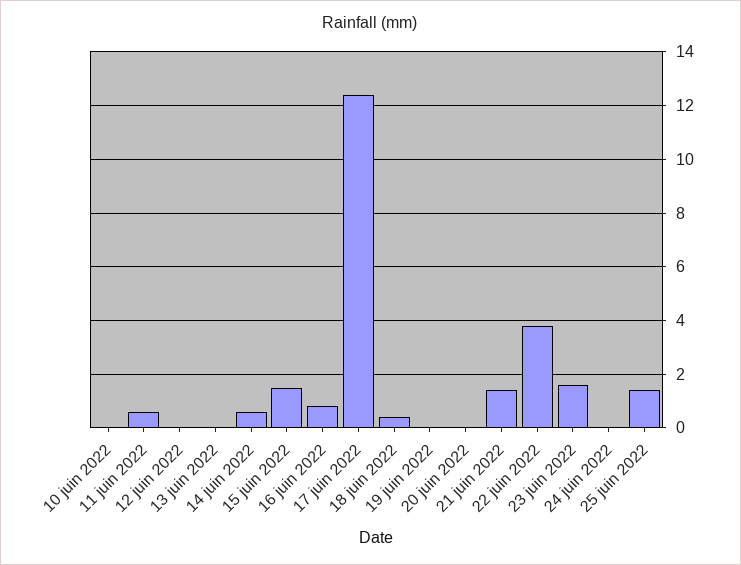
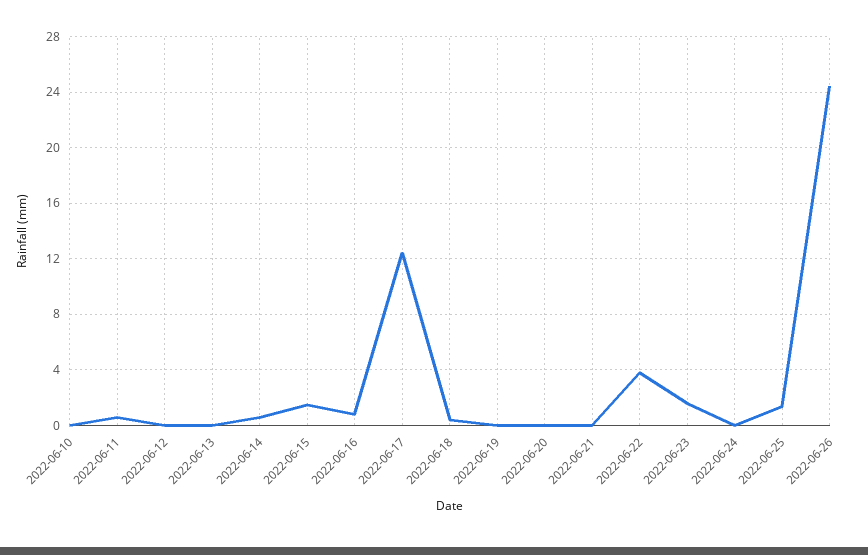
21 juin 2022: 1.5 -> 0
2022-06-26: none -> 24.5

